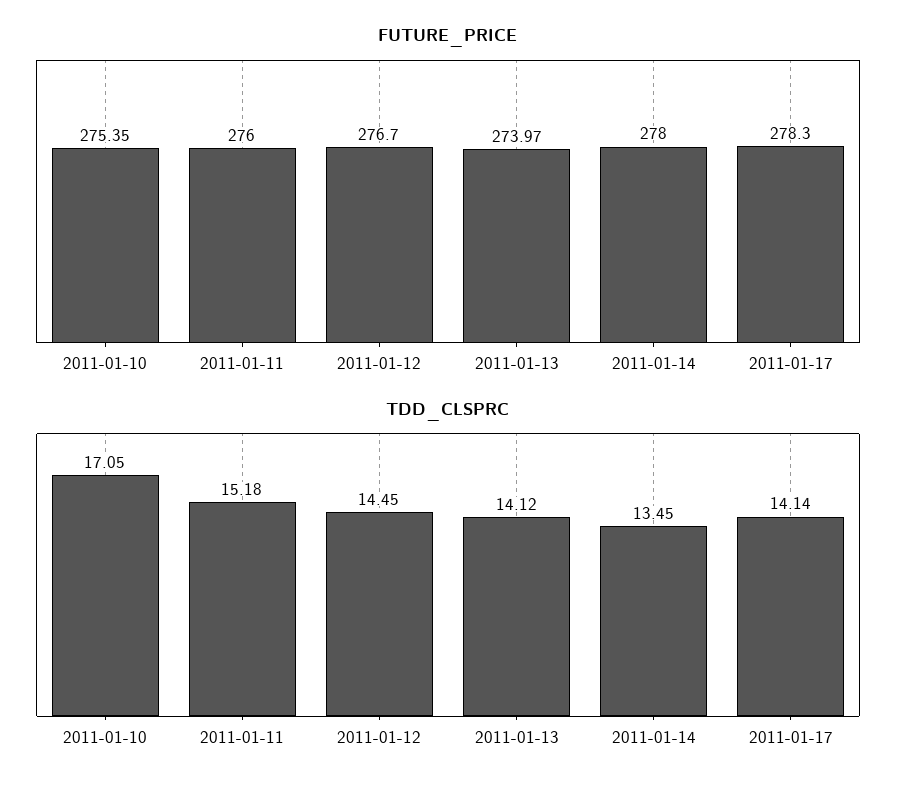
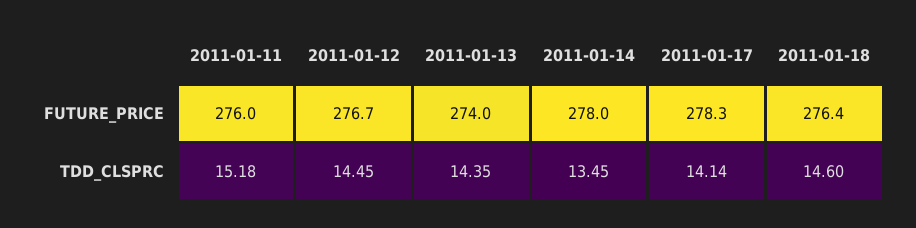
FUTURE_PRICE, 2011-01-10: 275.35 -> none
TDD_CLSPRC, 2011-01-10: 17.05 -> none
TDD_CLSPRC, 2011-01-13: 14.12 -> 14.35
FUTURE_PRICE, 2011-01-18: none -> 276.4
TDD_CLSPRC, 2011-01-18: none -> 14.6

